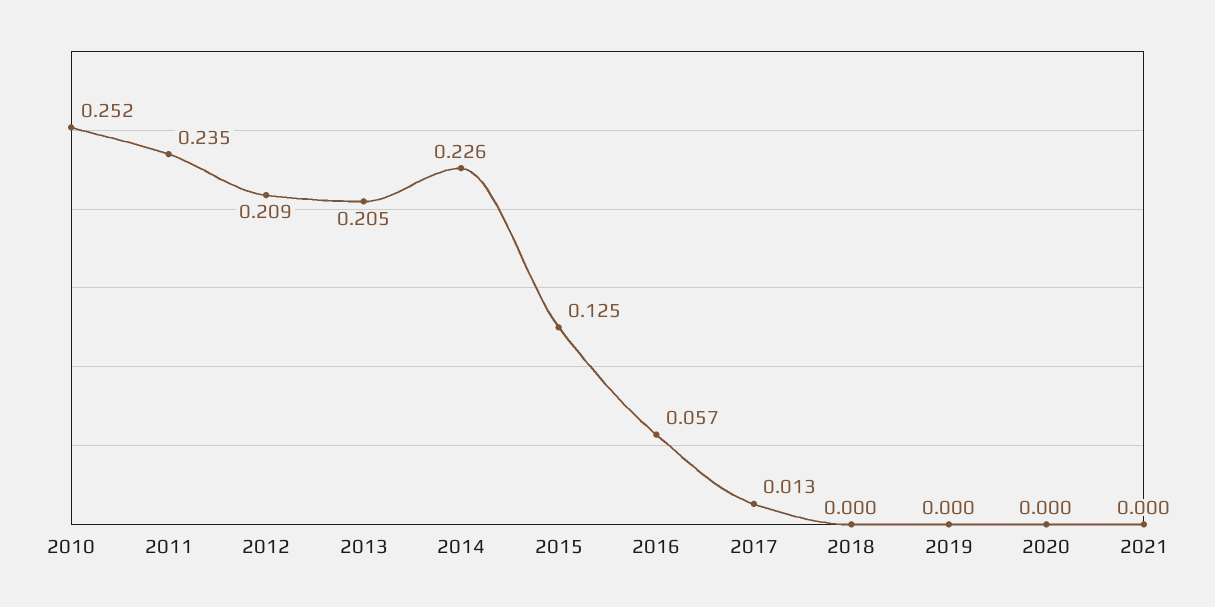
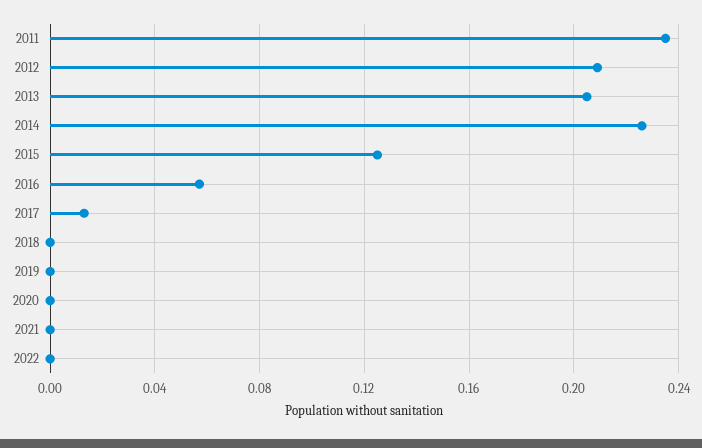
2010: 0.252 -> none
2022: none -> 0

